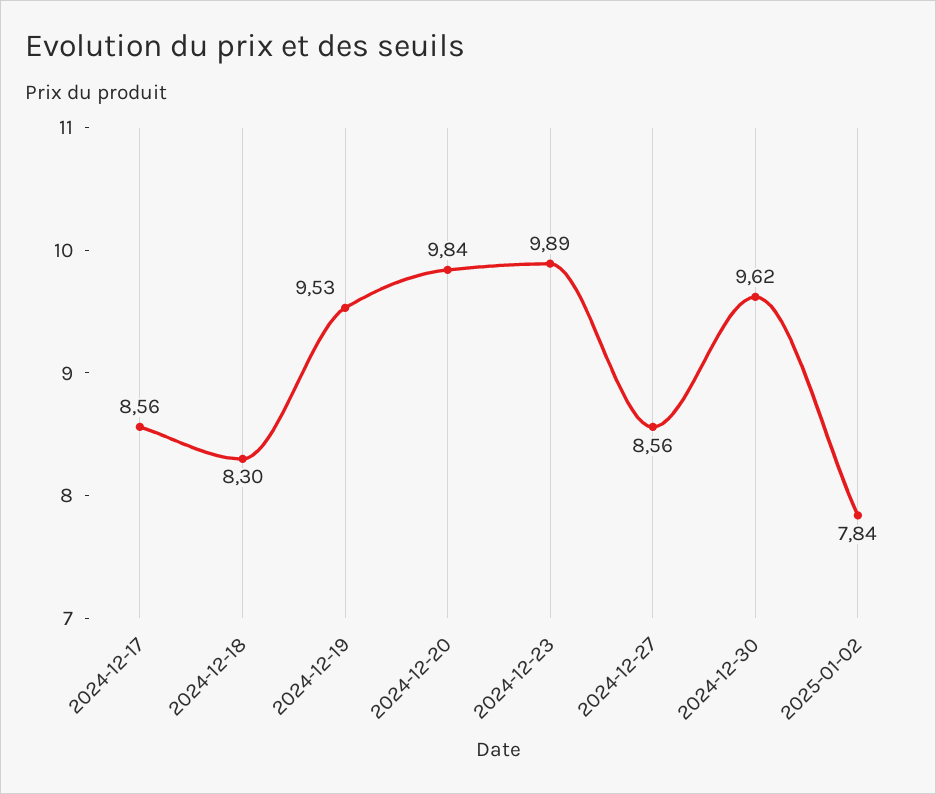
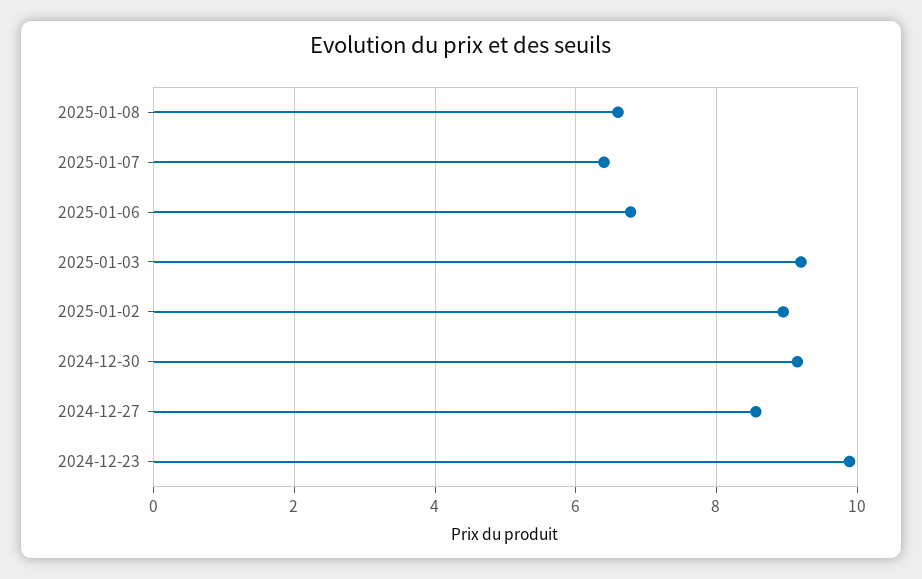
2024-12-17: 8.56 -> none
2024-12-18: 8.3 -> none
2024-12-19: 9.53 -> none
2024-12-20: 9.84 -> none
2024-12-30: 9.62 -> 9.2
2025-01-02: 7.84 -> 9
2025-01-08: none -> 6.6
2025-01-07: none -> 6.4
2025-01-06: none -> 6.8
2025-01-03: none -> 9.2

